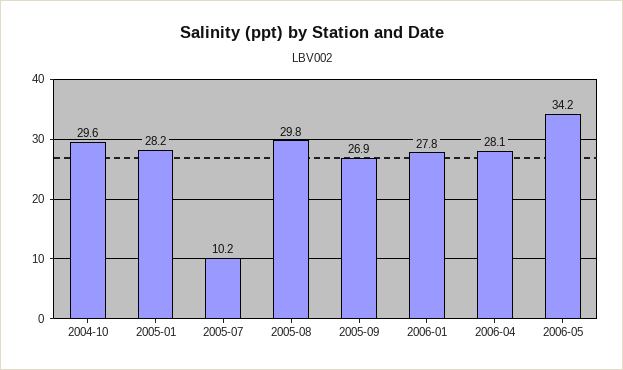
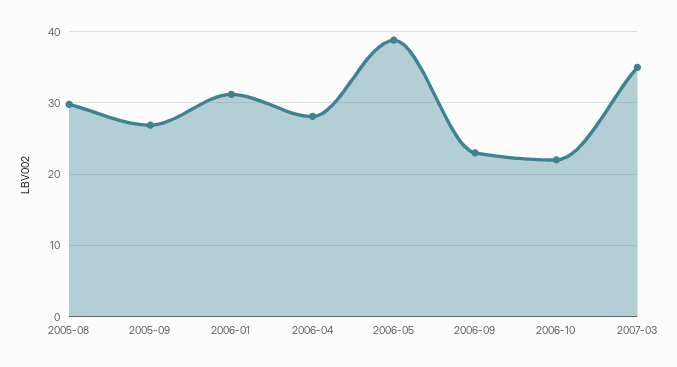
2004-10: 29.6 -> none
2005-01: 28.2 -> none
2005-07: 10.2 -> none
2006-01: 27.8 -> 31
2006-05: 34.2 -> 39
2006-09: none -> 23
2006-10: none -> 22
2007-03: none -> 35

